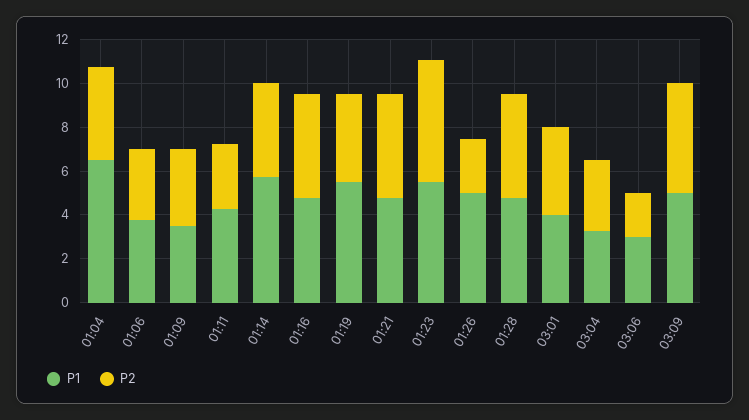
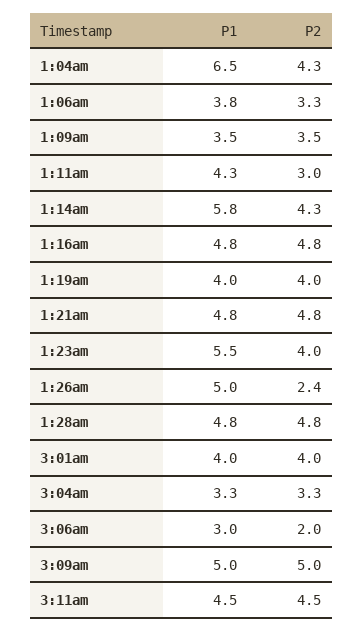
P1, 01:19: 5.5 -> 4
P2, 01:23: 5.5 -> 4
P1, 3:11am: none -> 4.5
P2, 3:11am: none -> 4.5

